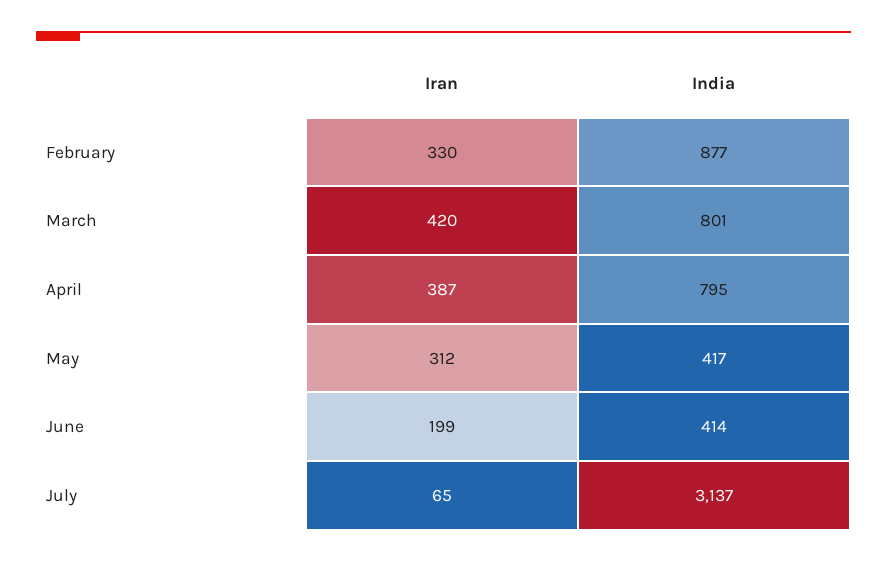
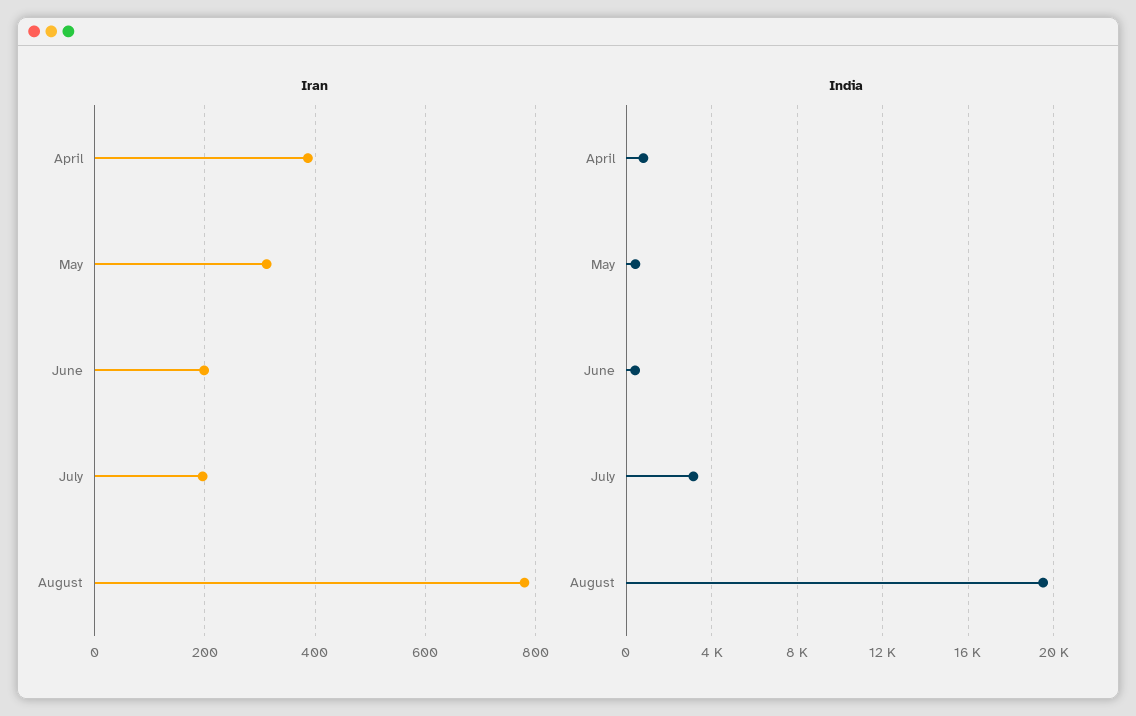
Iran, February: 330 -> none
India, February: 877 -> none
Iran, March: 420 -> none
India, March: 801 -> none
Iran, July: 65 -> 200
Iran, August: none -> 780
India, August: none -> 19500

